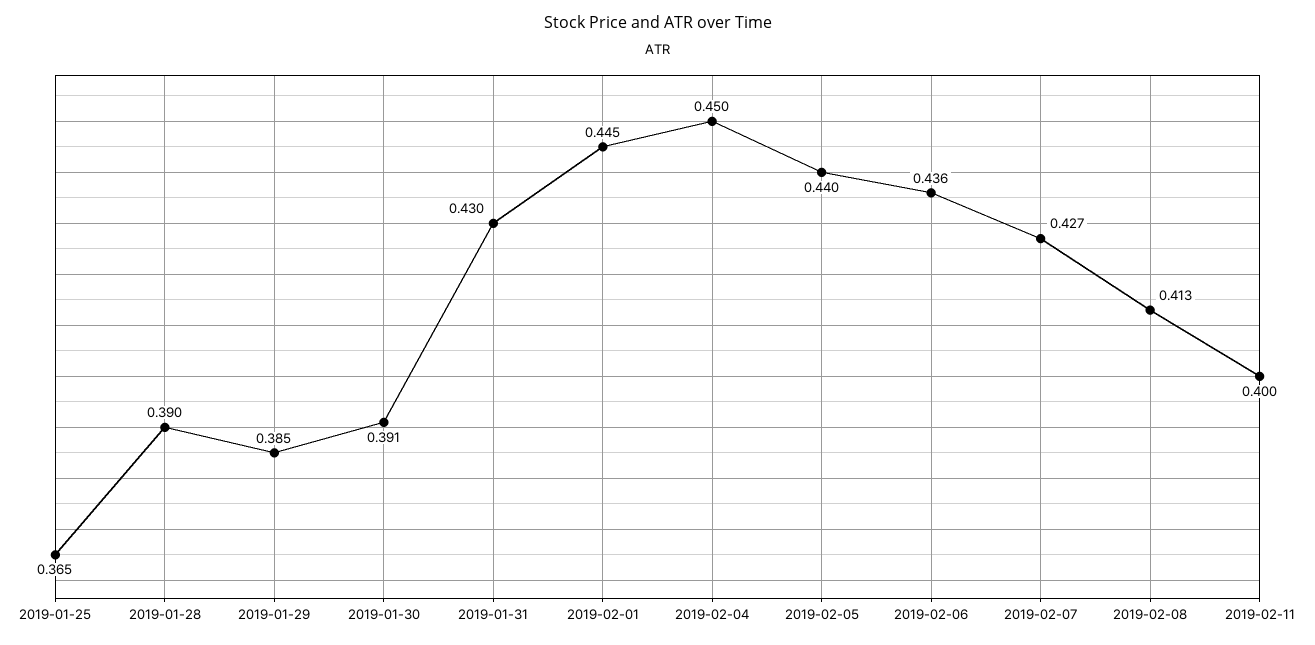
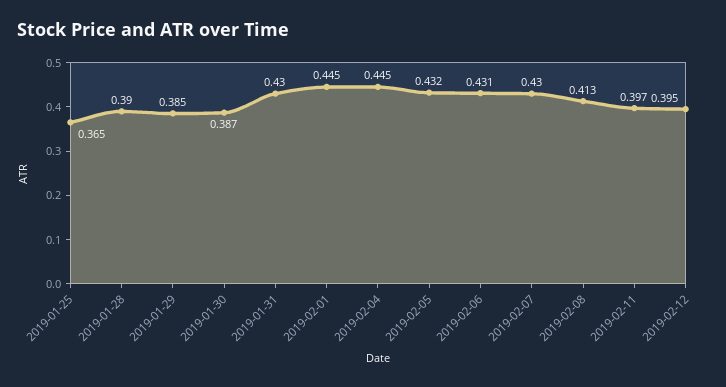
2019-01-30: 0.391 -> 0.387
2019-02-04: 0.45 -> 0.445
2019-02-05: 0.44 -> 0.432
2019-02-06: 0.436 -> 0.431
2019-02-07: 0.427 -> 0.43
2019-02-11: 0.4 -> 0.397
2019-02-12: none -> 0.395

